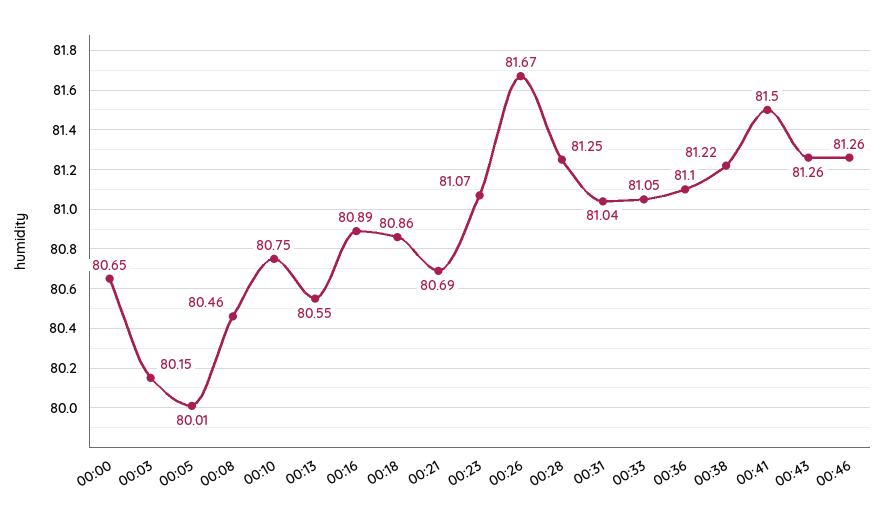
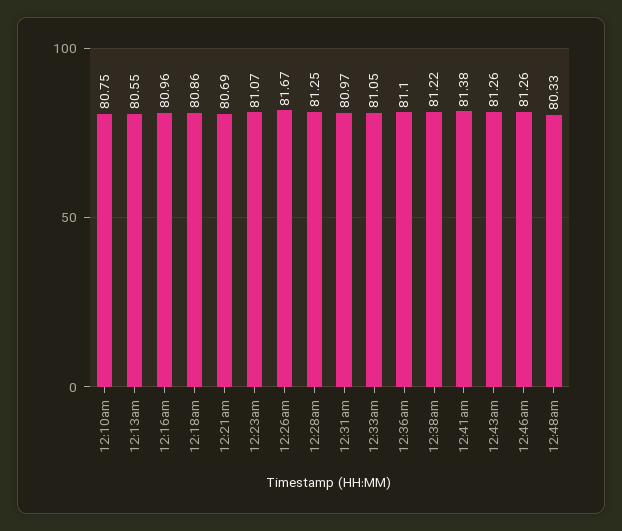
00:00: 80.65 -> none
00:03: 80.15 -> none
00:05: 80.01 -> none
00:08: 80.46 -> none
00:16: 80.89 -> 80.96
00:31: 81.04 -> 80.97
00:41: 81.5 -> 81.38
12:48am: none -> 80.33

